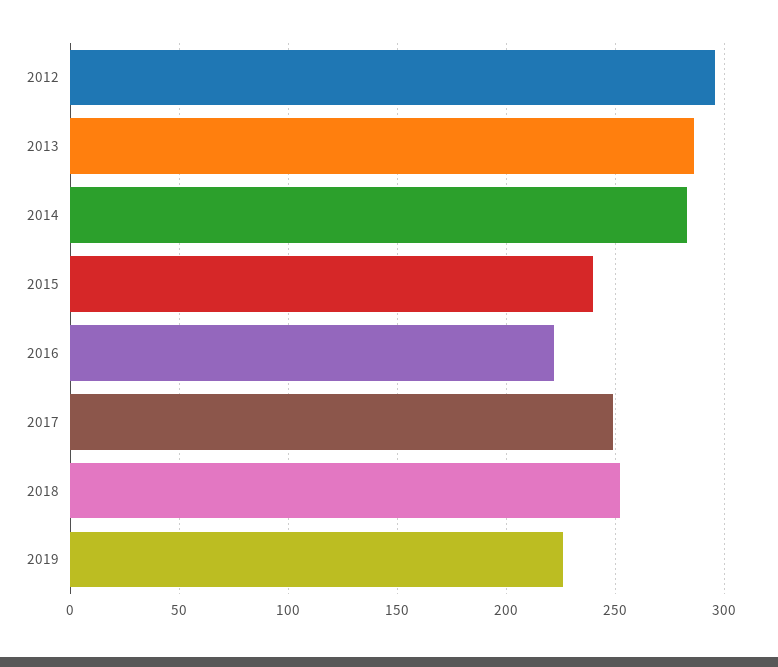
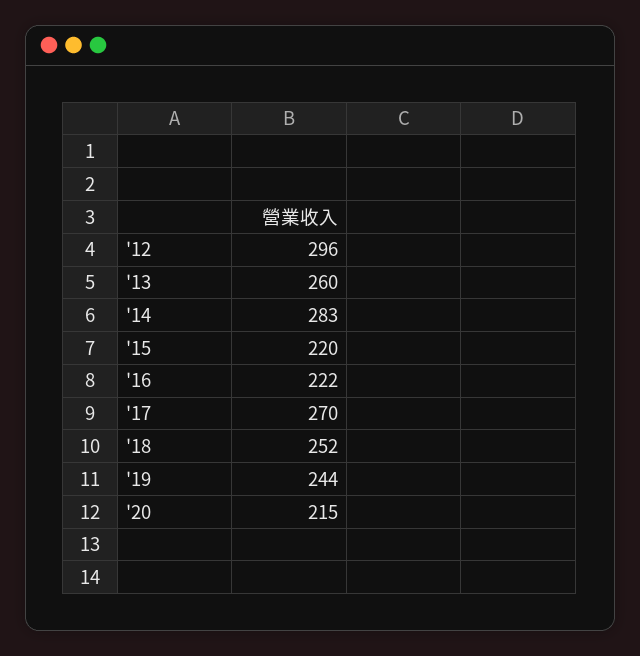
2013: 285 -> 260
2015: 240 -> 220
2017: 250 -> 270
2019: 225 -> 244
'20: none -> 215

